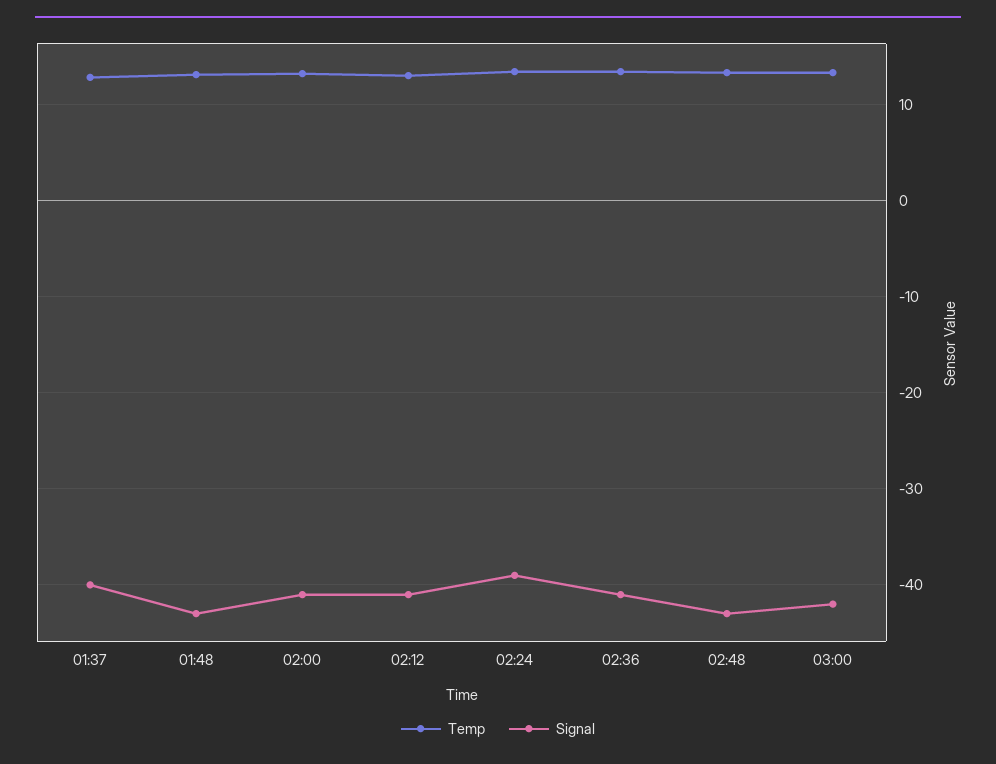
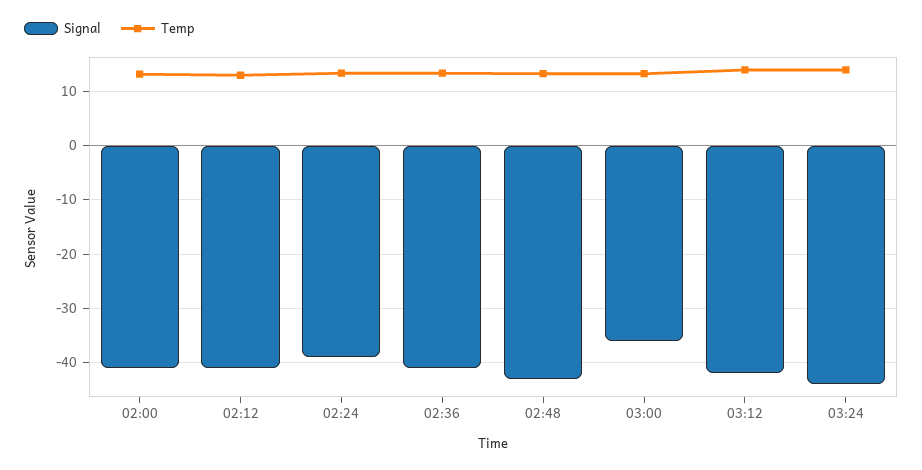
Temp, 01:37: 13 -> none
Signal, 01:37: -40 -> none
Temp, 01:48: 13 -> none
Signal, 01:48: -43 -> none
Signal, 03:00: -42 -> -36
Signal, 03:12: none -> -42
Temp, 03:12: none -> 14
Signal, 03:24: none -> -44
Temp, 03:24: none -> 14

